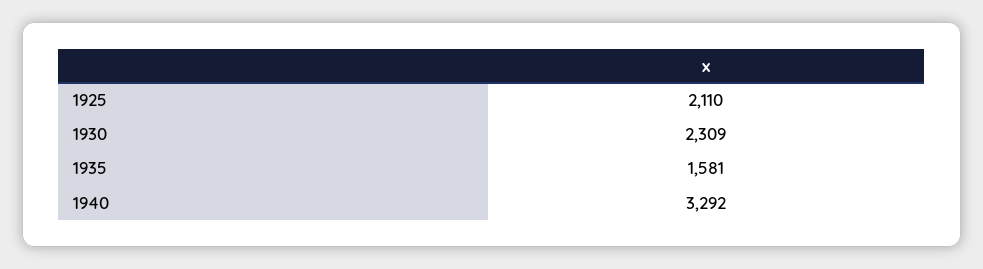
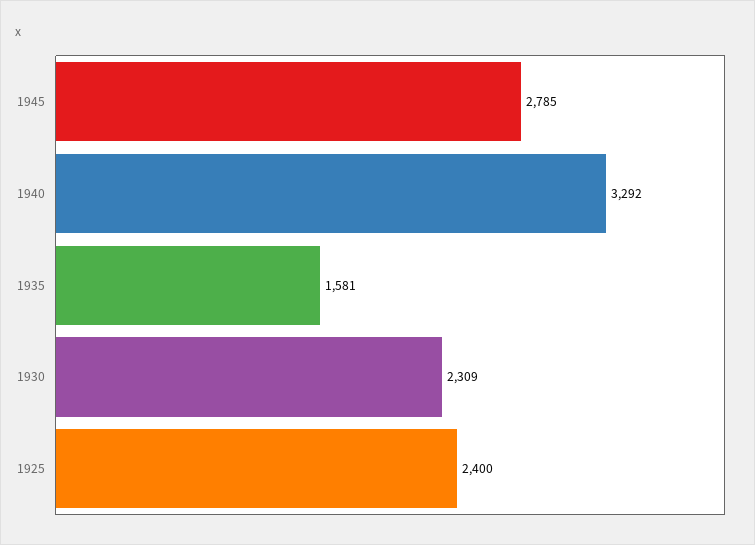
1925: 2110 -> 2400
1945: none -> 2785

